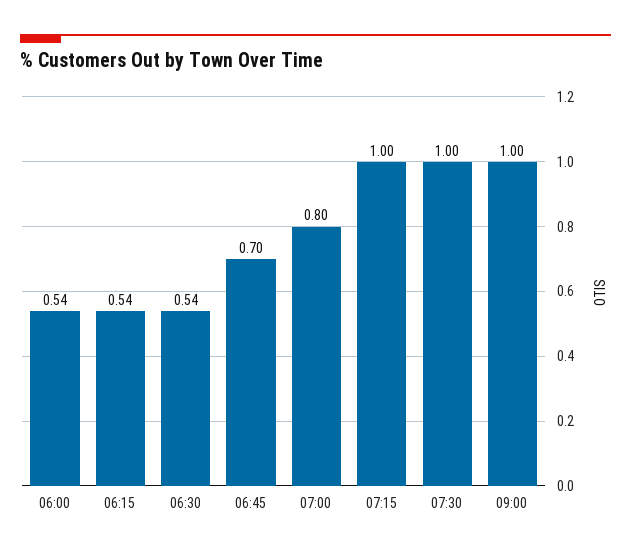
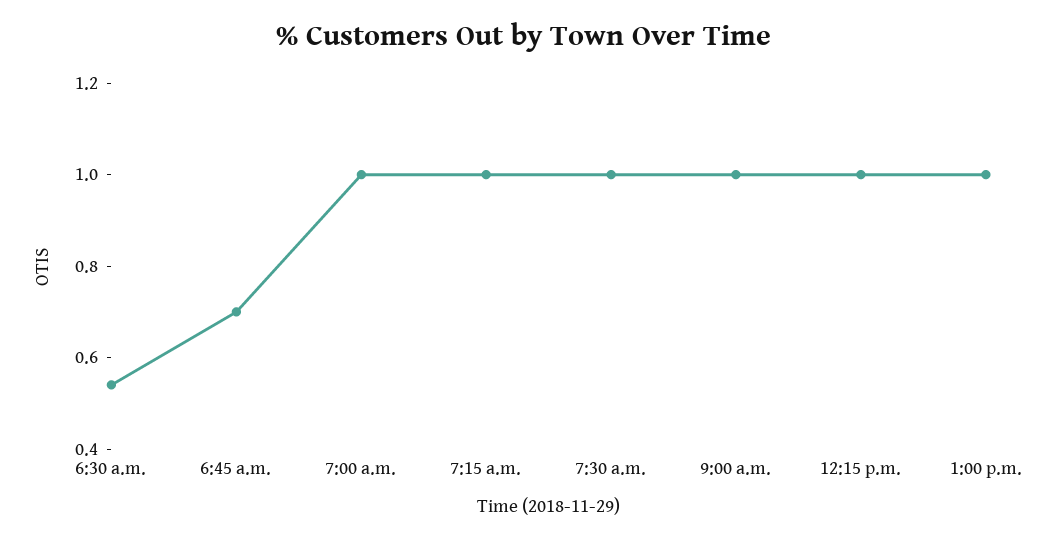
06:00: 0.54 -> none
06:15: 0.54 -> none
07:00: 0.8 -> 1
12:15 p.m.: none -> 1
1:00 p.m.: none -> 1

